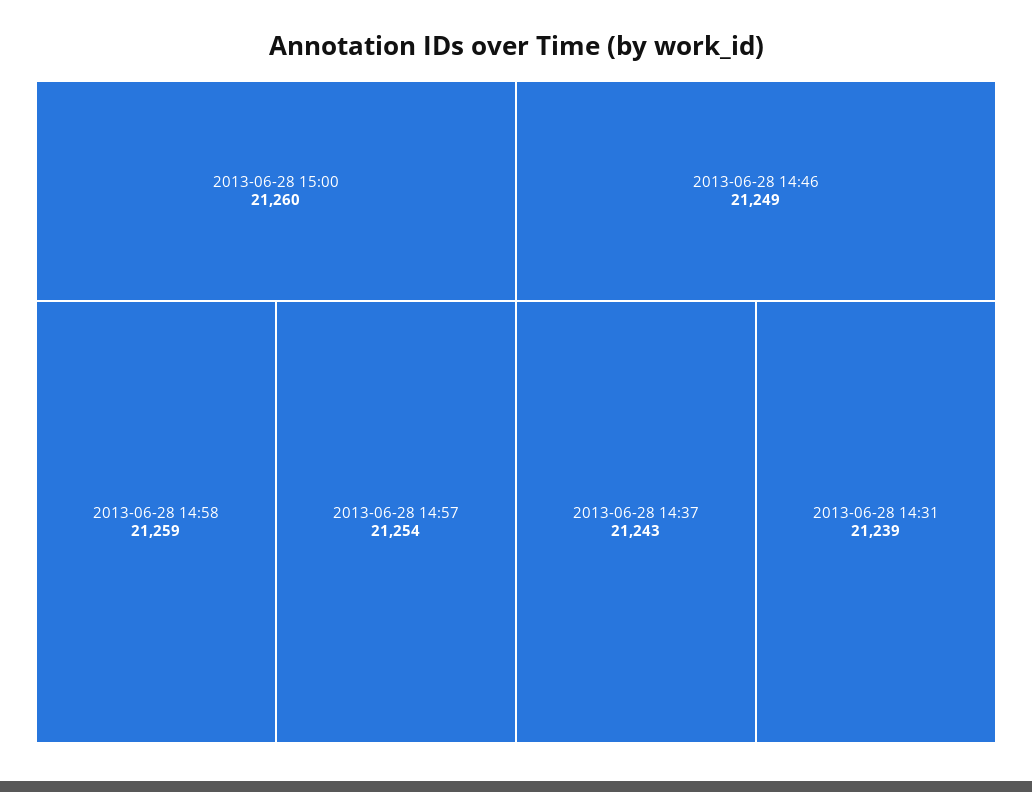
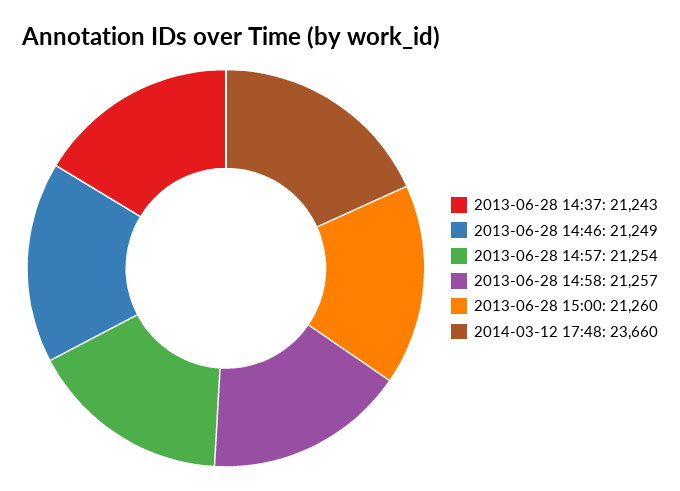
2013-06-28 14:58: 21259 -> 21257
2013-06-28 14:31: 21239 -> none
2014-03-12 17:48: none -> 23660

